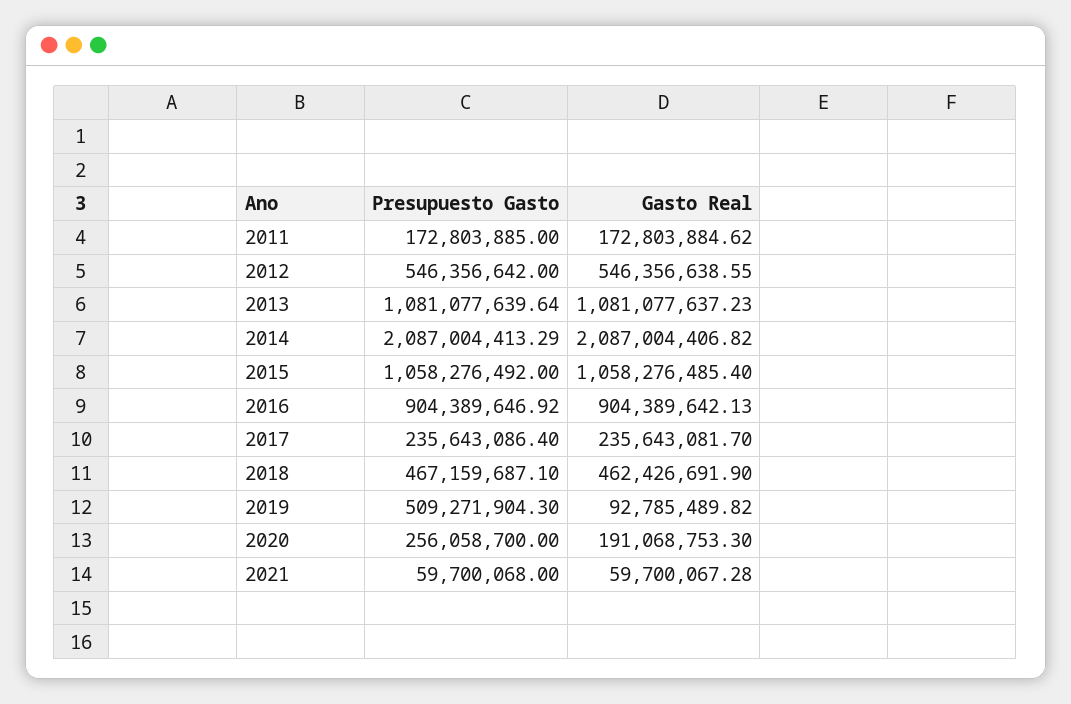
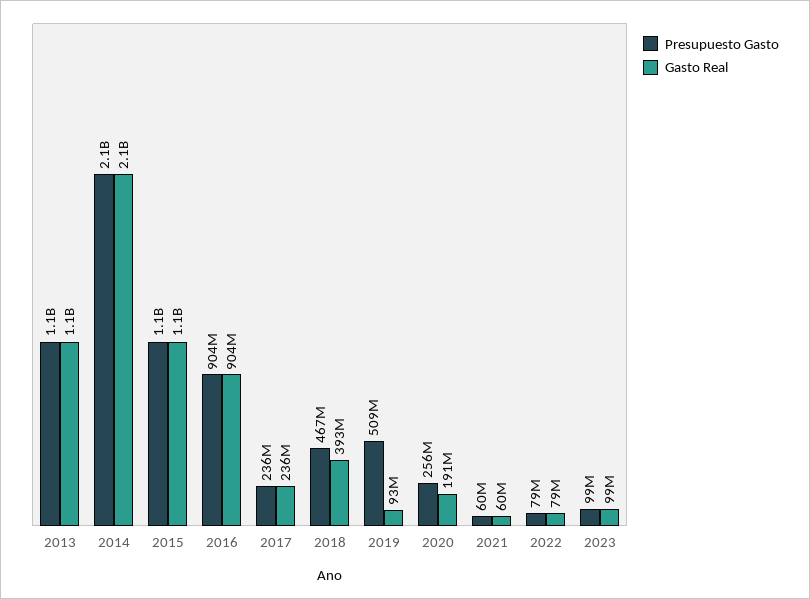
Presupuesto Gasto, 2011: 172803885 -> none
Gasto Real, 2011: 172803884.62 -> none
Presupuesto Gasto, 2012: 546356642 -> none
Gasto Real, 2012: 546356638.55 -> none
Gasto Real, 2018: 462426691.9 -> 393000000
Presupuesto Gasto, 2022: none -> 79000000
Gasto Real, 2022: none -> 79000000
Presupuesto Gasto, 2023: none -> 99000000
Gasto Real, 2023: none -> 99000000

